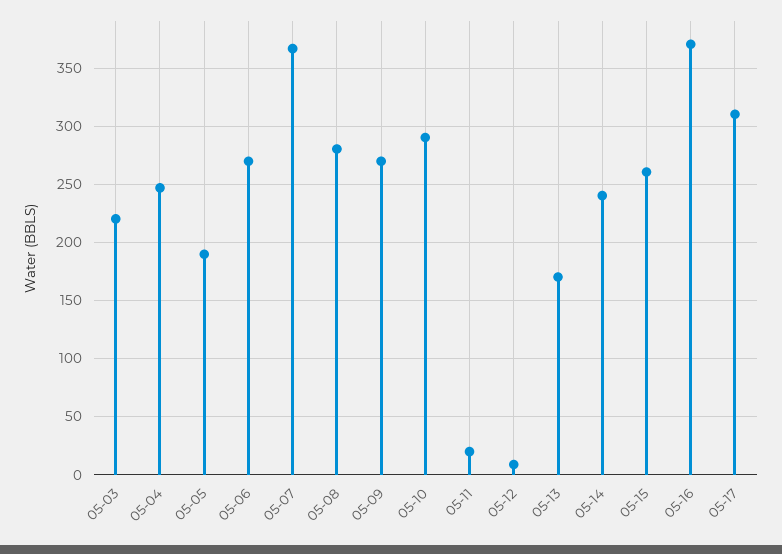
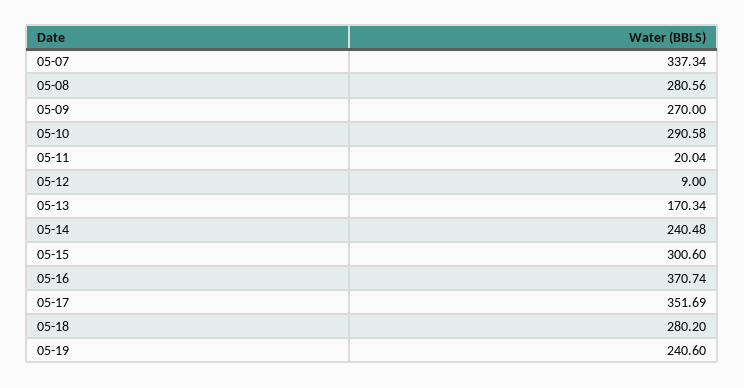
05-03: 220 -> none
05-04: 250 -> none
05-05: 190 -> none
05-06: 270 -> none
05-07: 370 -> 337.34
05-15: 260 -> 300.6
05-17: 310 -> 351.69
05-18: none -> 280.2
05-19: none -> 240.6

